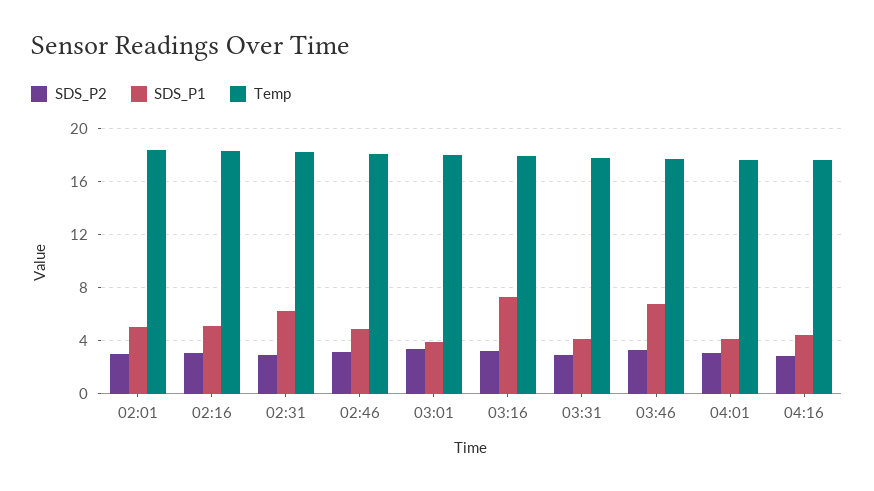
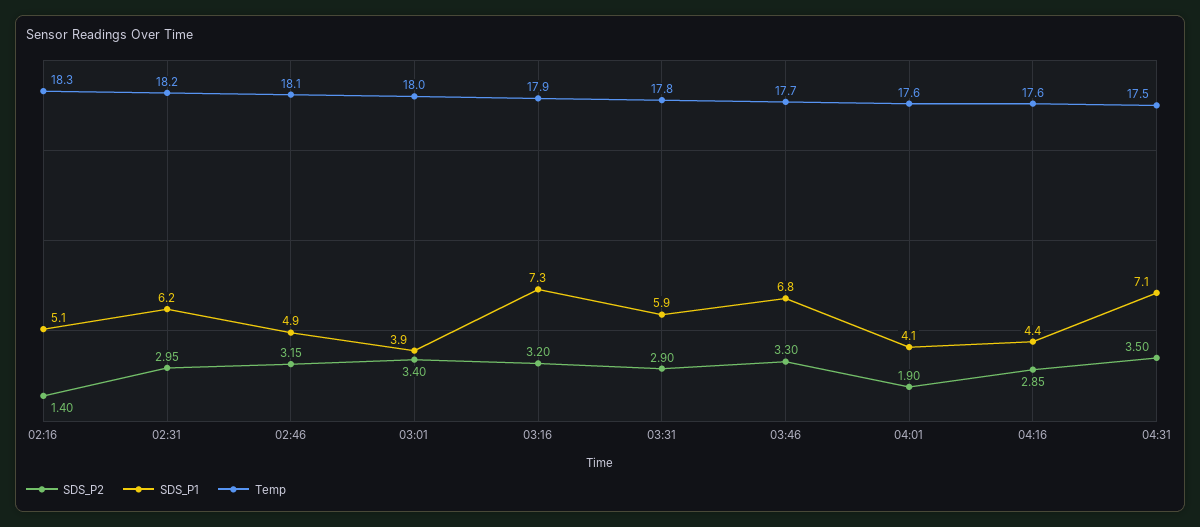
SDS_P2, 02:01: 3 -> none
SDS_P1, 02:01: 5 -> none
Temp, 02:01: 18.5 -> none
SDS_P2, 02:16: 3 -> 1.4
SDS_P1, 03:31: 4 -> 5.9
SDS_P2, 04:01: 3 -> 1.9
SDS_P2, 04:31: none -> 3.5
SDS_P1, 04:31: none -> 7.1
Temp, 04:31: none -> 17.5

